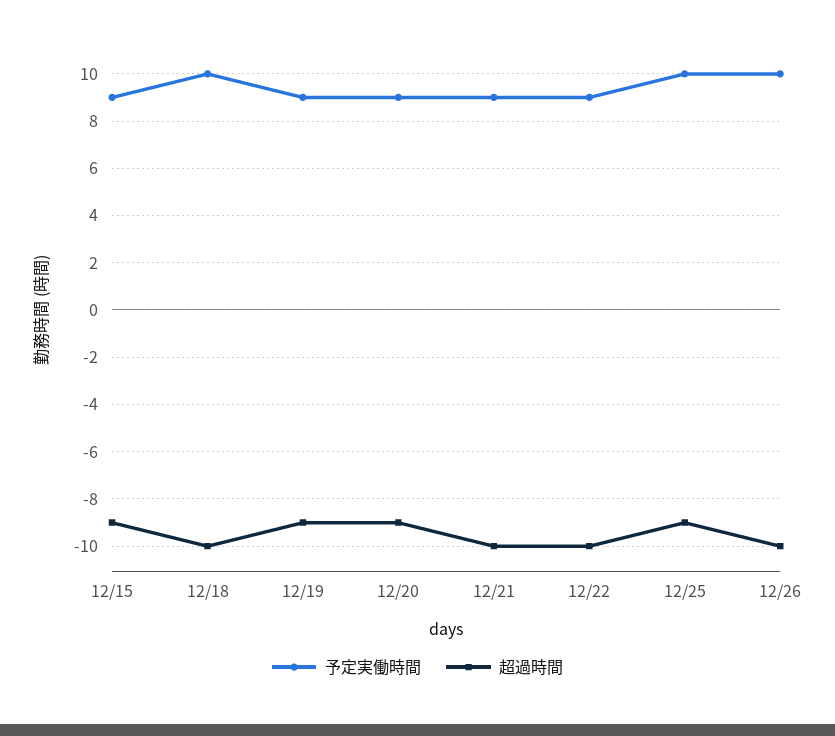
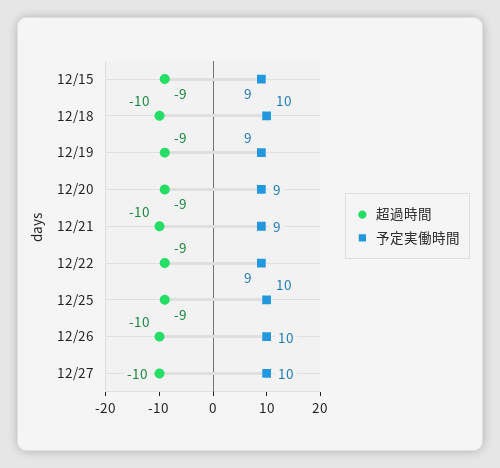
超過時間, 12/22: -10 -> -9
超過時間, 12/27: none -> -10
予定実働時間, 12/27: none -> 10

